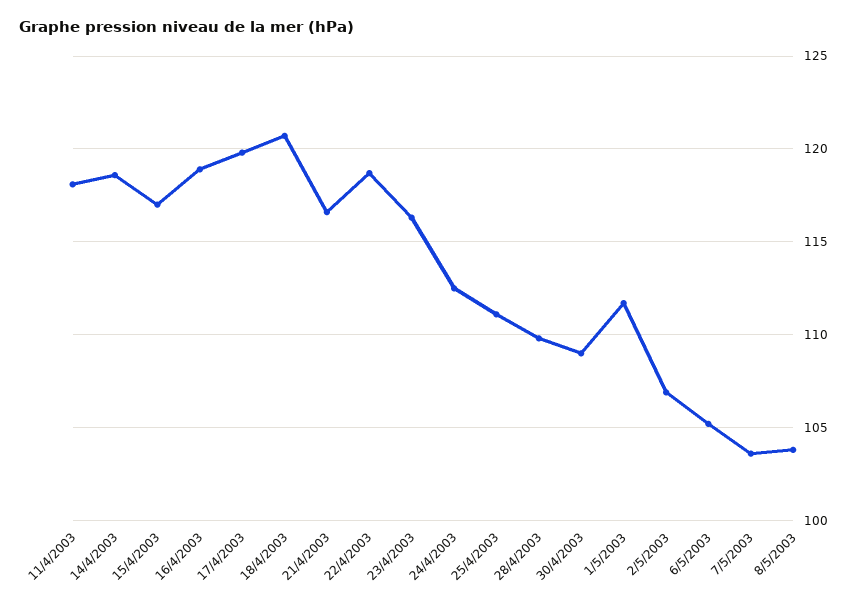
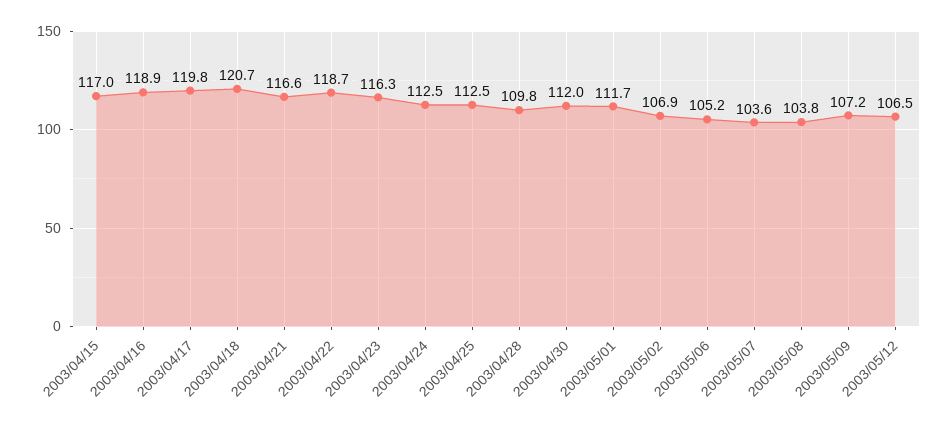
11/4/2003: 118 -> none
14/4/2003: 118.5 -> none
25/4/2003: 111 -> 112.5
30/4/2003: 109 -> 112
2003/05/09: none -> 107.2
2003/05/12: none -> 106.5

